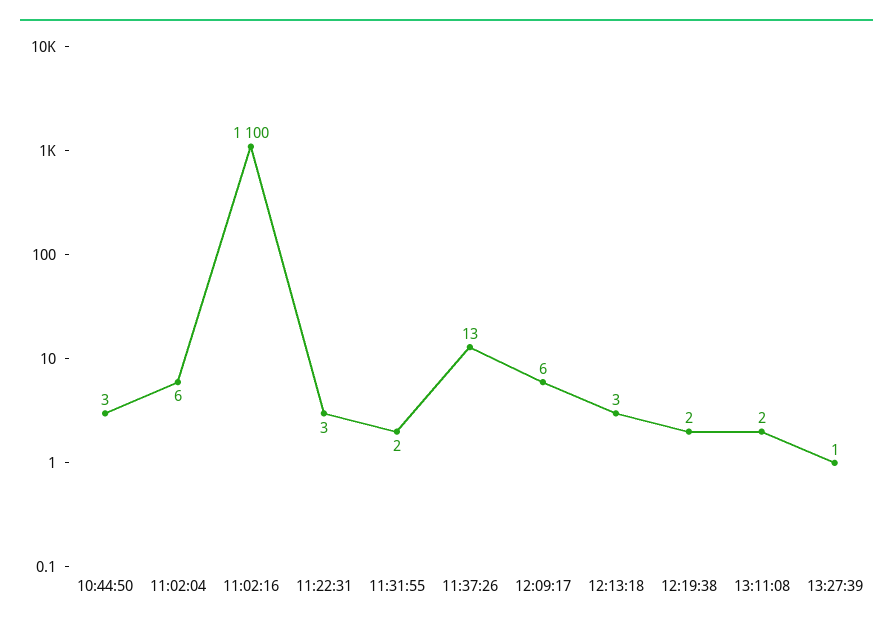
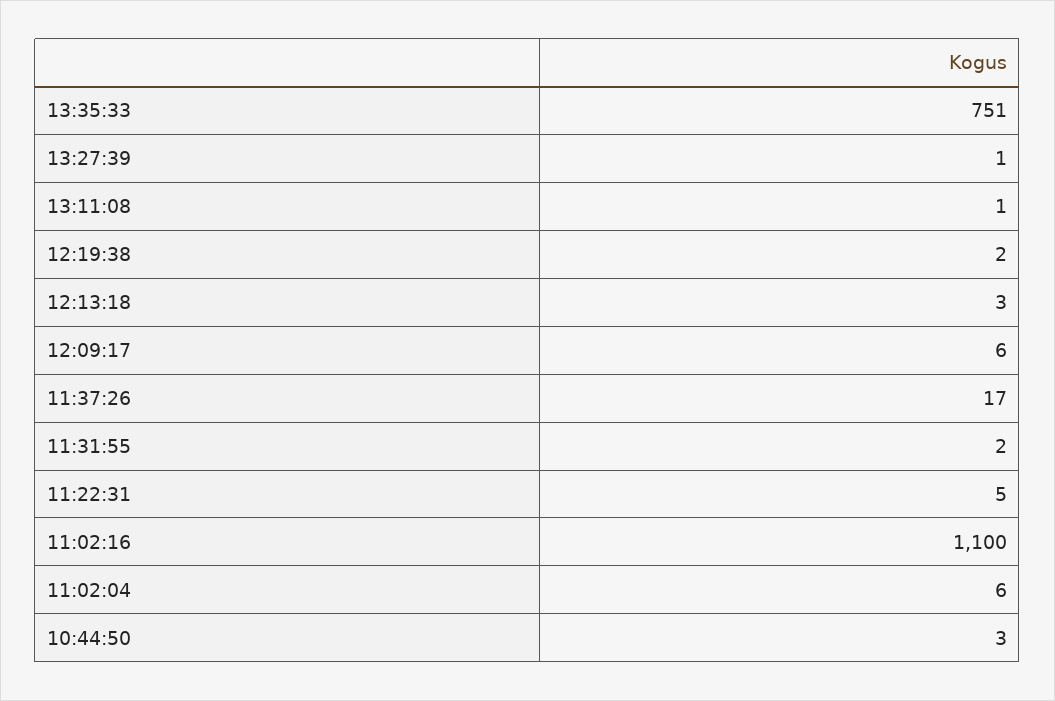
11:22:31: 3 -> 5
11:37:26: 13 -> 17
13:11:08: 2 -> 1
13:35:33: none -> 751

